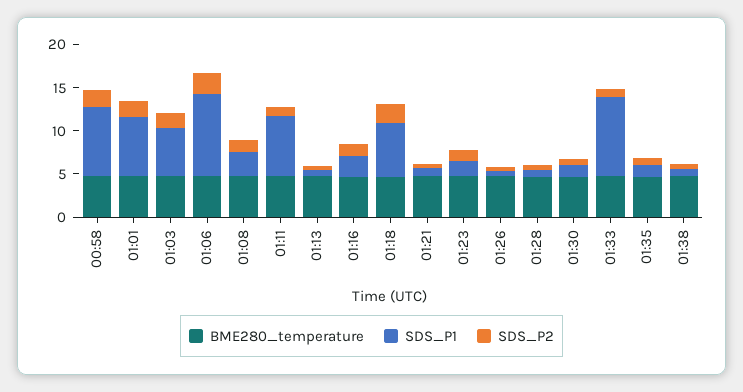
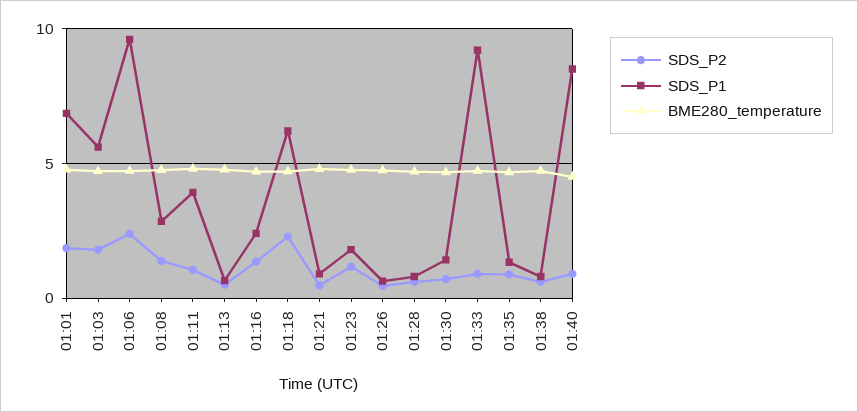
BME280_temperature, 00:58: 5 -> none
SDS_P1, 00:58: 8 -> none
SDS_P2, 00:58: 2 -> none
SDS_P1, 01:11: 7 -> 4
SDS_P2, 01:40: none -> 1
SDS_P1, 01:40: none -> 8.5
BME280_temperature, 01:40: none -> 4.5

